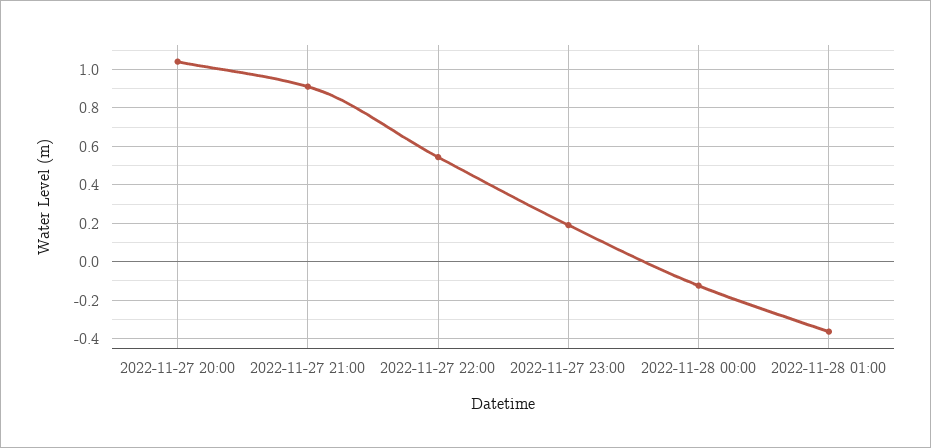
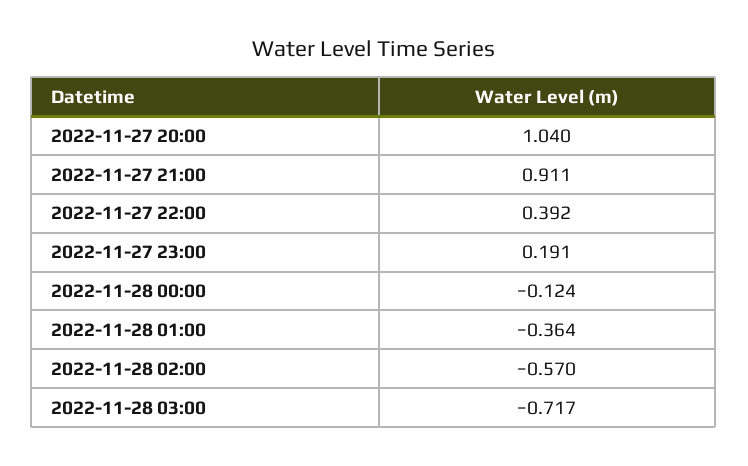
2022-11-27 22:00: 0.55 -> 0.392
2022-11-28 02:00: none -> -0.57
2022-11-28 03:00: none -> -0.717

